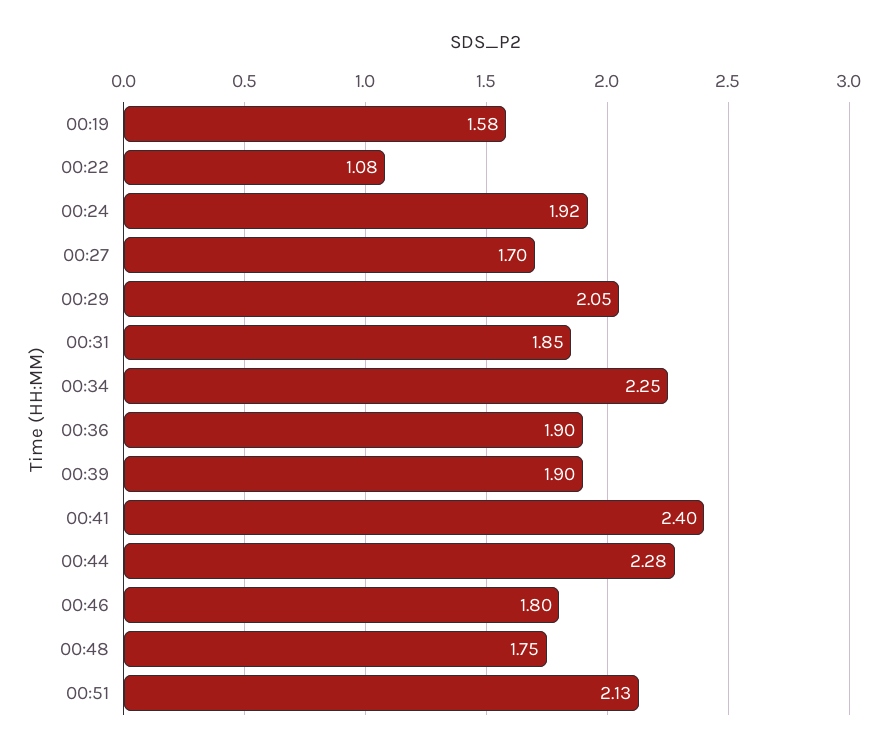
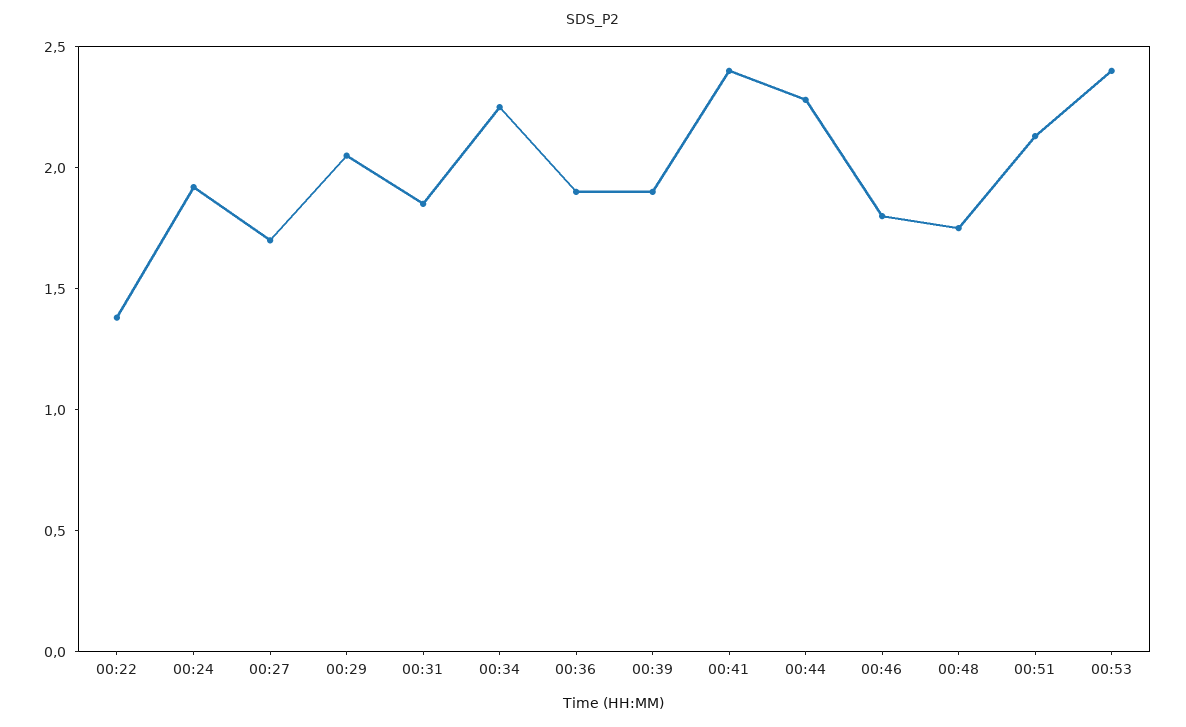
00:19: 1.58 -> none
00:22: 1.08 -> 1.4
00:53: none -> 2.4

